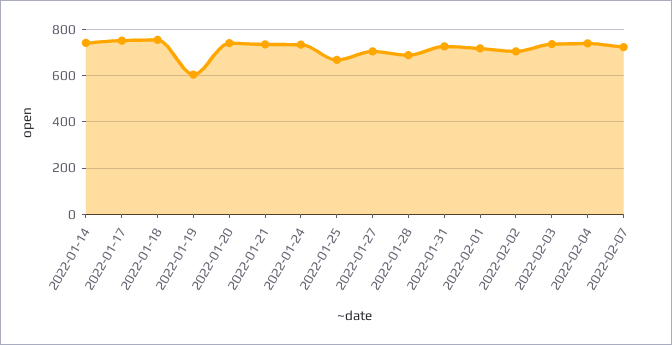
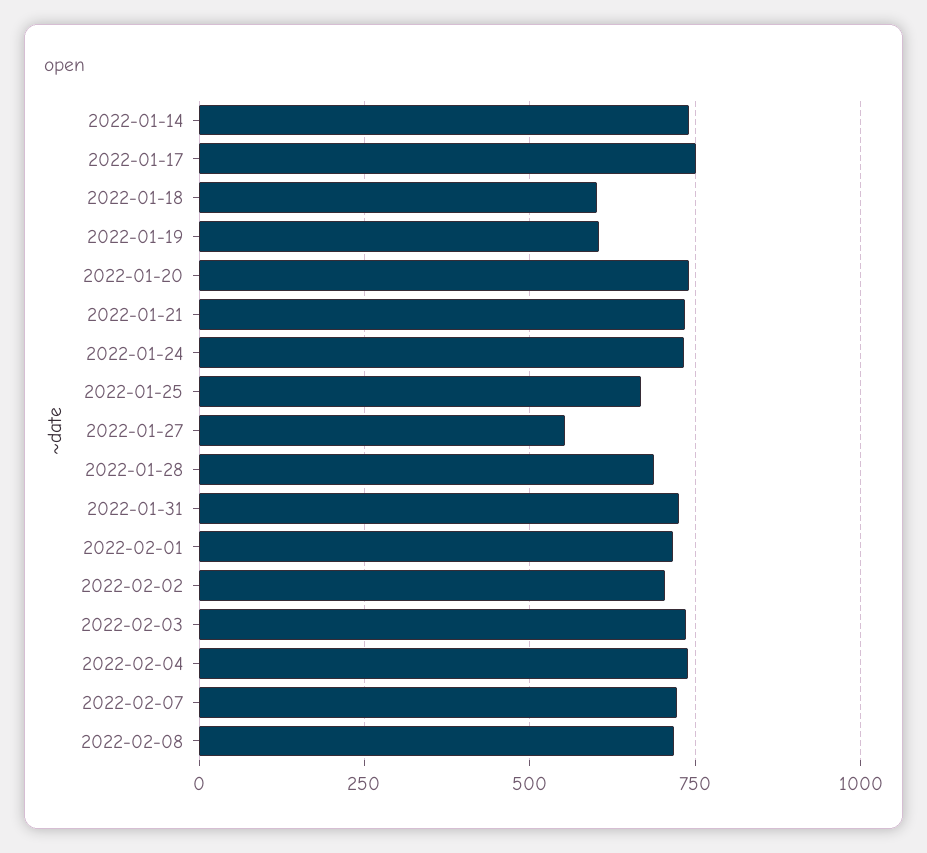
2022-01-18: 750 -> 600
2022-01-27: 700 -> 550
2022-02-08: none -> 725

